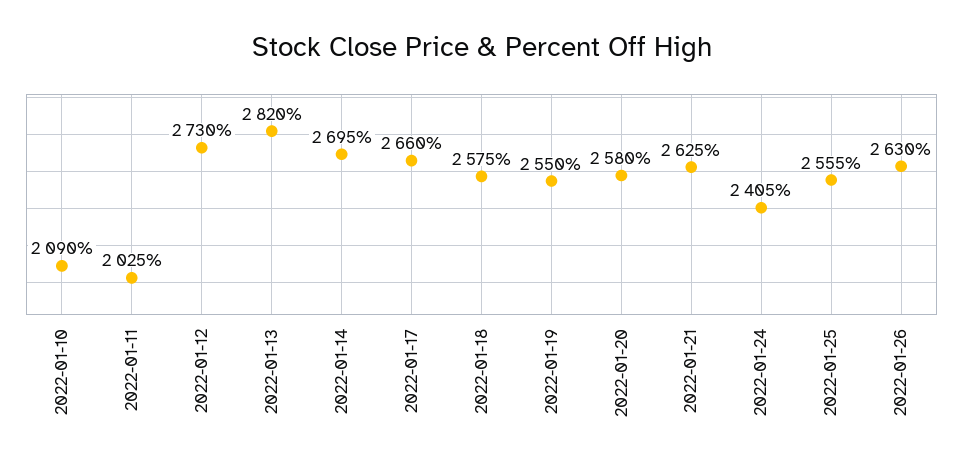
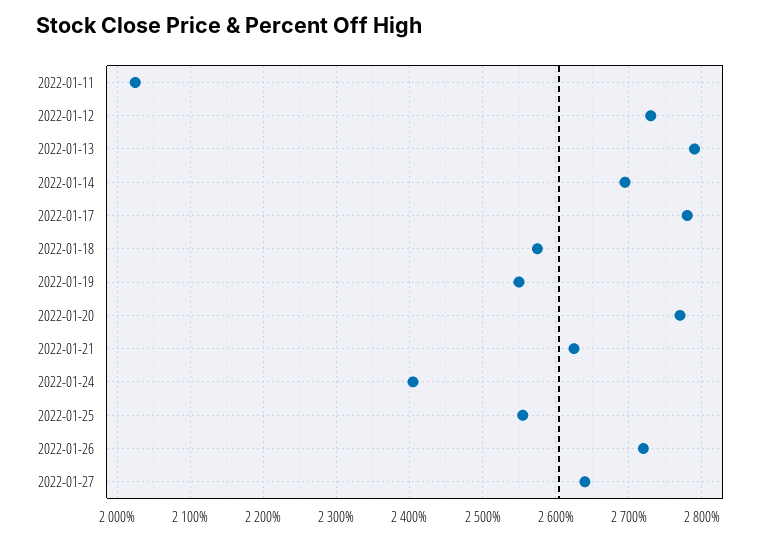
2022-01-10: 2090 -> none
2022-01-13: 2820 -> 2790
2022-01-17: 2660 -> 2780
2022-01-20: 2580 -> 2770
2022-01-26: 2630 -> 2720
2022-01-27: none -> 2640

